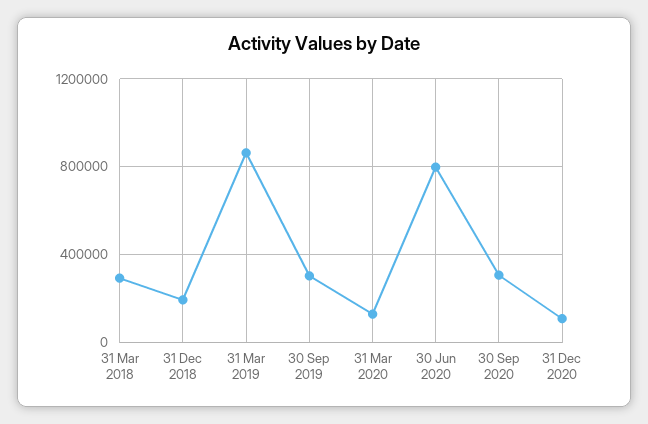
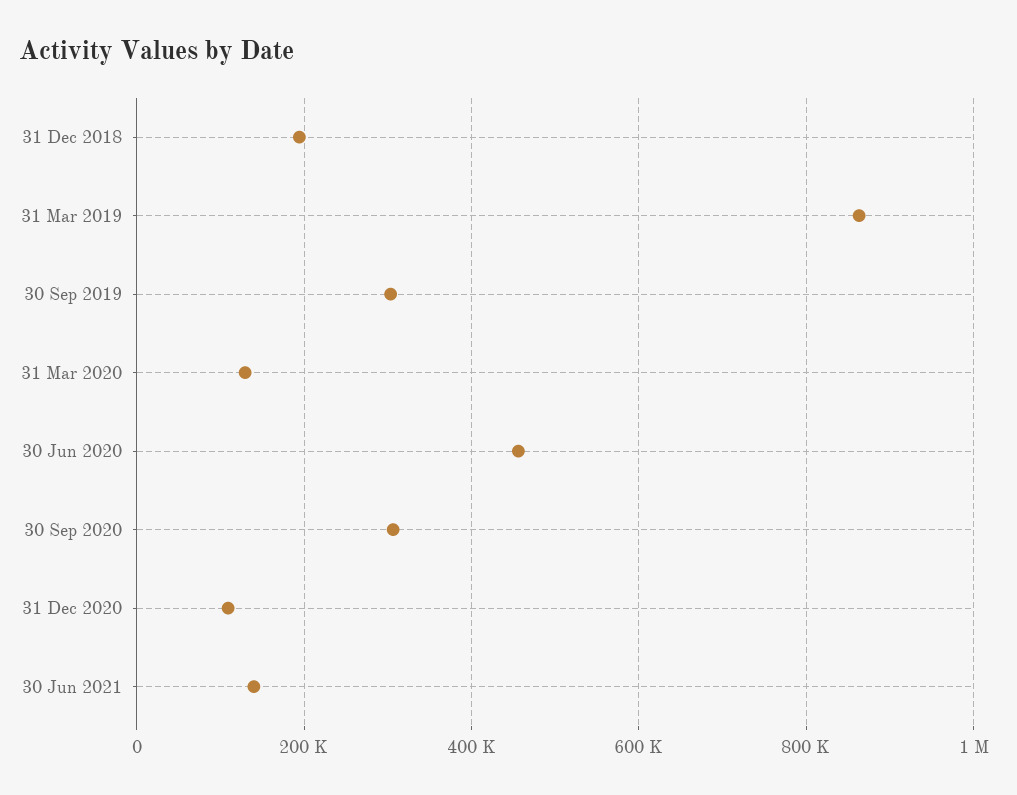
31 Mar 2018: 300000 -> none
30 Jun 2020: 800000 -> 460000
30 Jun 2021: none -> 140000

